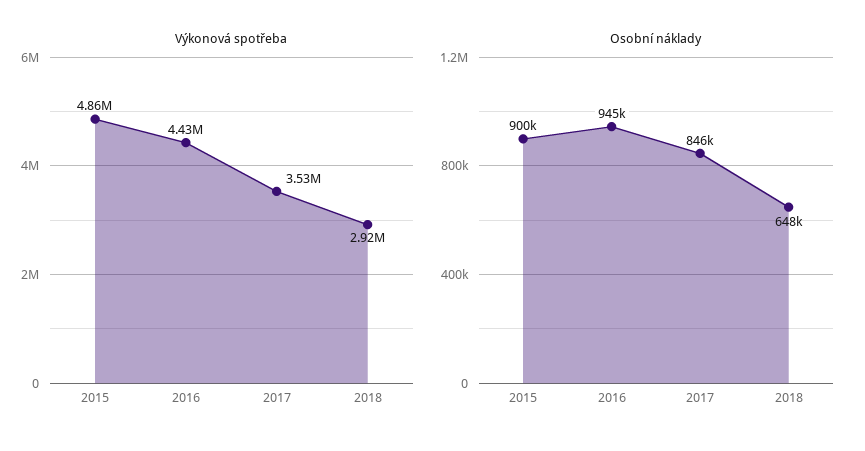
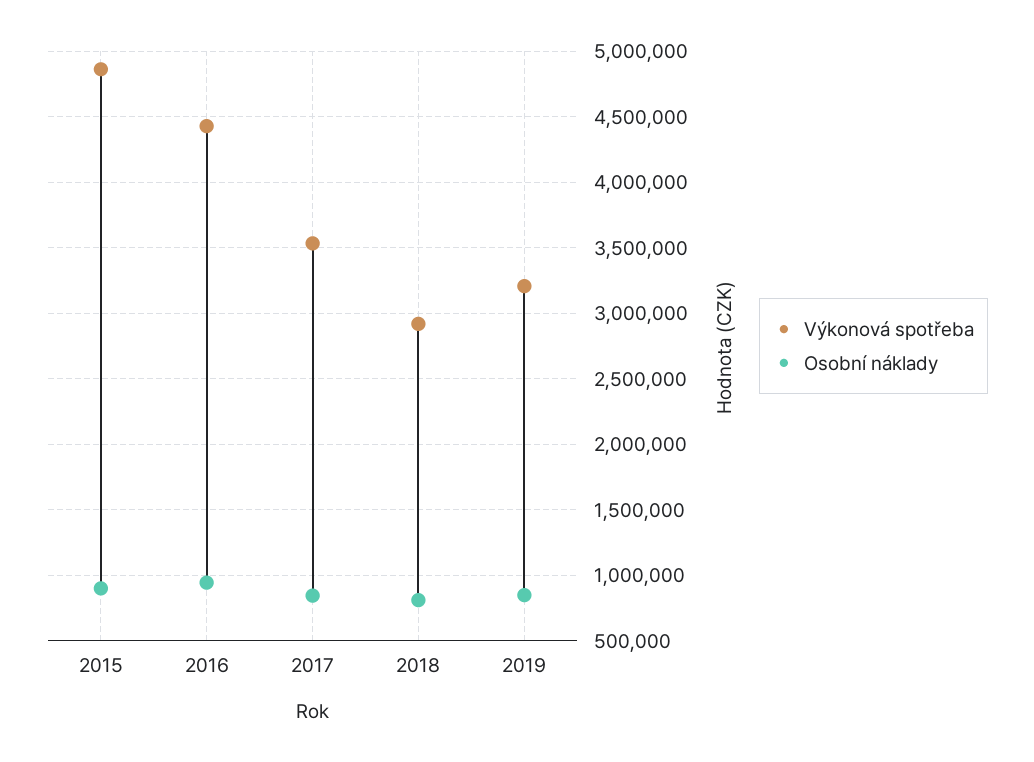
Osobní náklady, 2018: 648000 -> 800000
Výkonová spotřeba, 2019: none -> 3200000
Osobní náklady, 2019: none -> 850000

